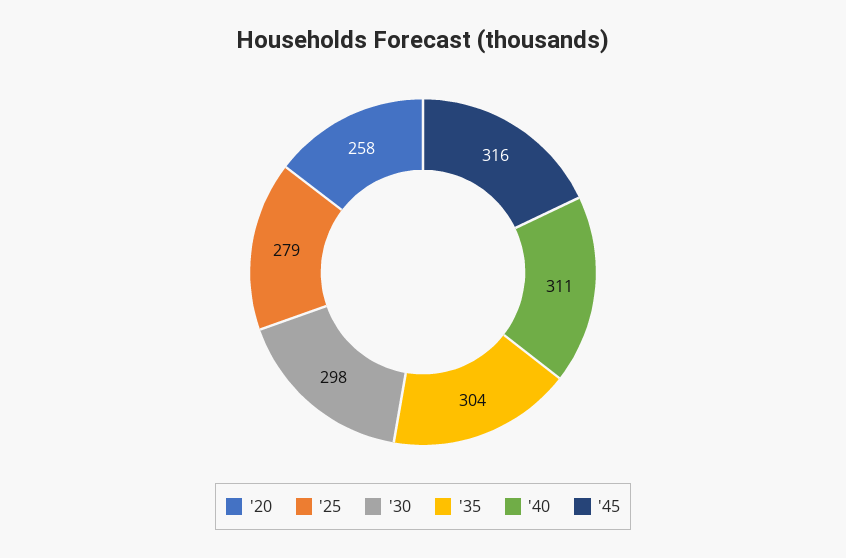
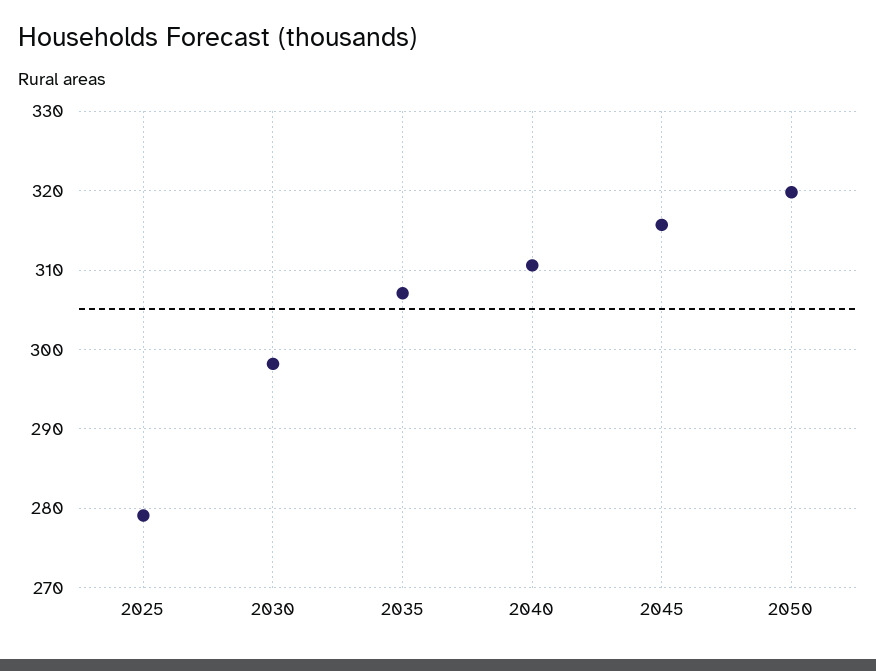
'20: 258 -> none
'35: 304 -> 307
2050: none -> 320

